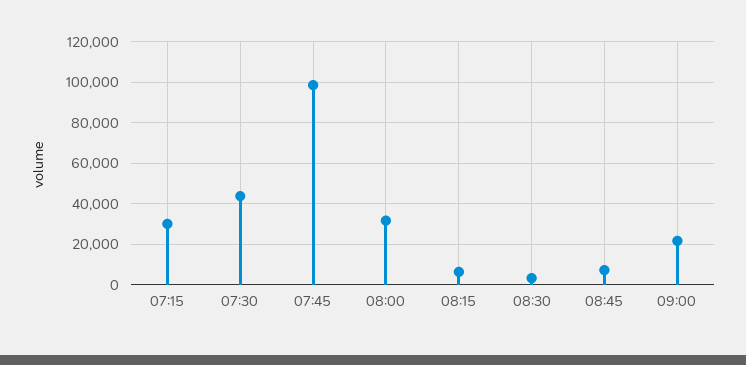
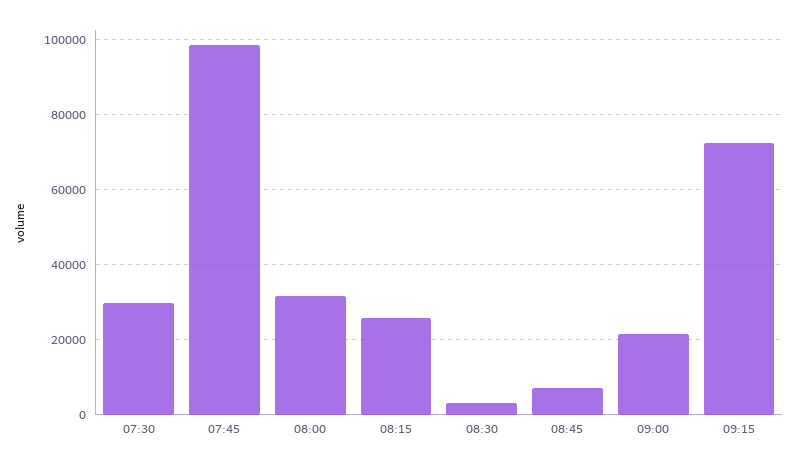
07:15: 30000 -> none
07:30: 45000 -> 30000
08:15: 5000 -> 26000
09:15: none -> 72000

